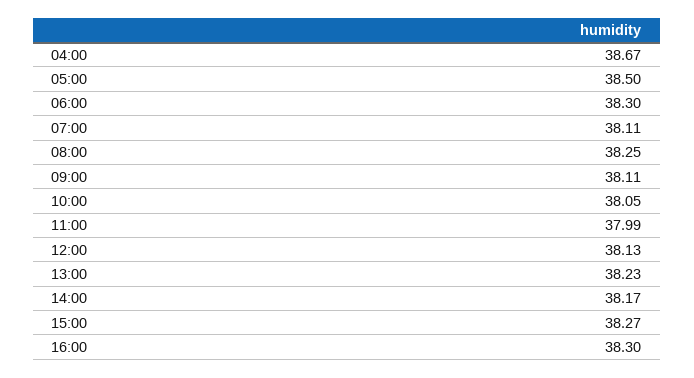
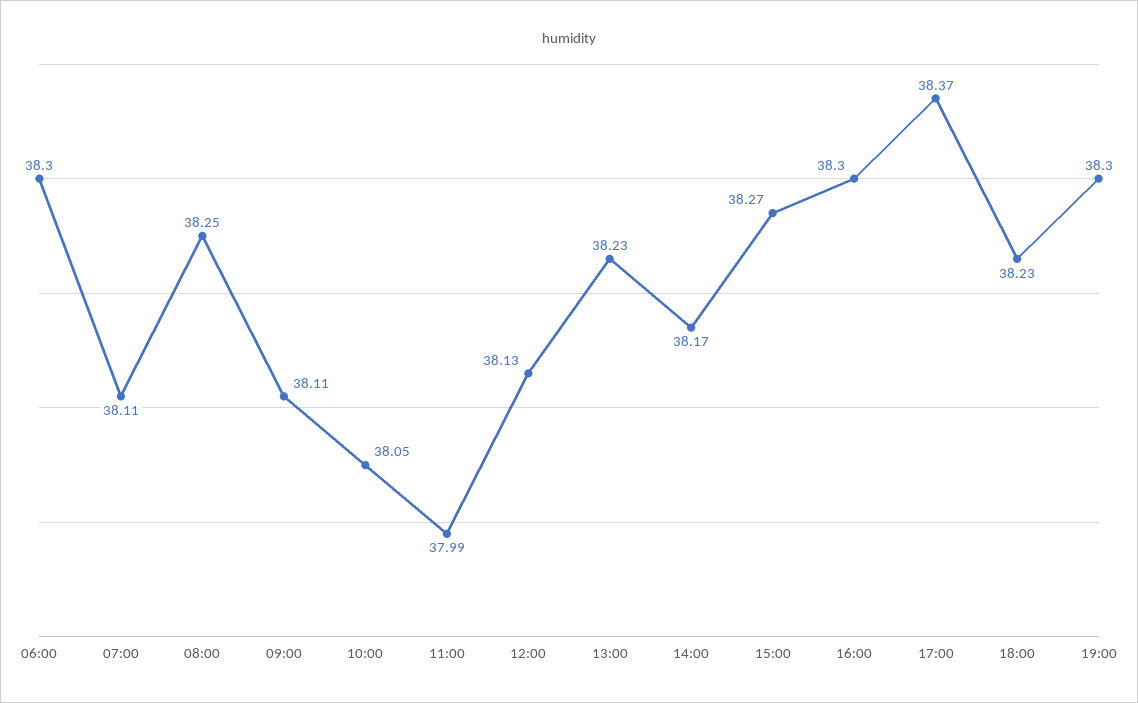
04:00: 38.67 -> none
05:00: 38.5 -> none
17:00: none -> 38.37
18:00: none -> 38.23
19:00: none -> 38.3

